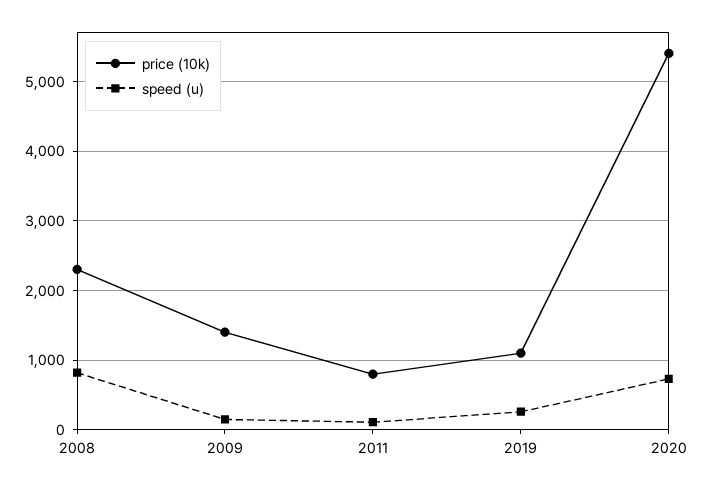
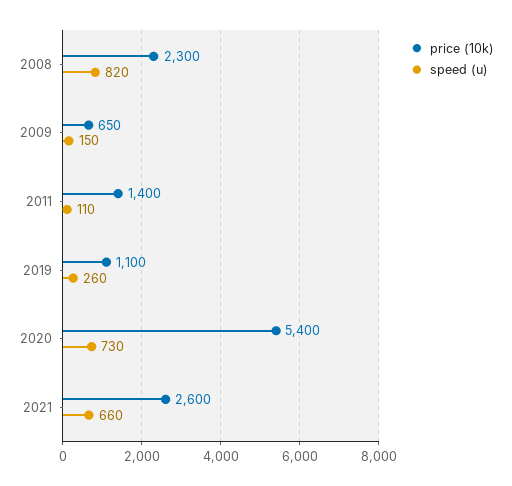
price (10k), 2009: 1400 -> 650
price (10k), 2011: 800 -> 1400
price (10k), 2021: none -> 2600
speed (u), 2021: none -> 660

